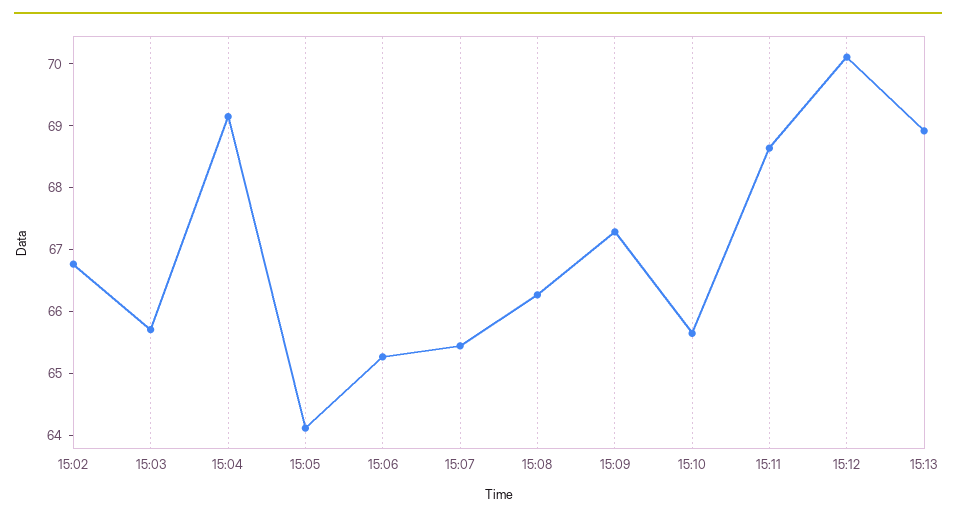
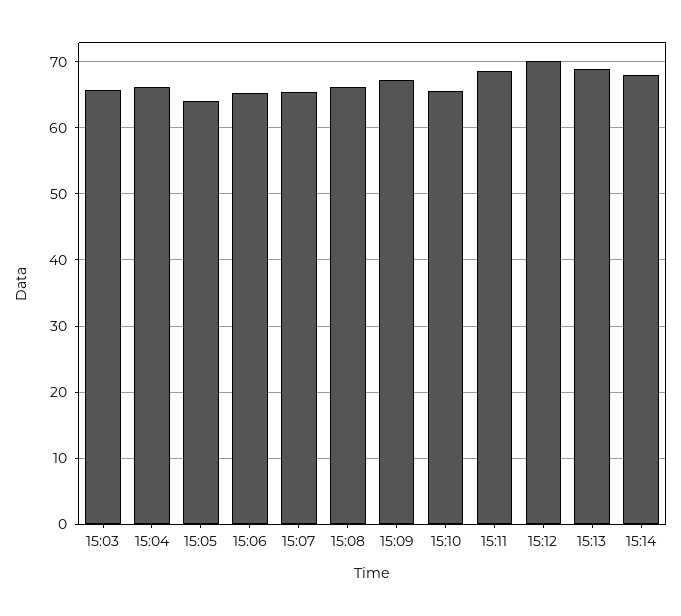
15:02: 66.8 -> none
15:04: 69.2 -> 66
15:14: none -> 68

